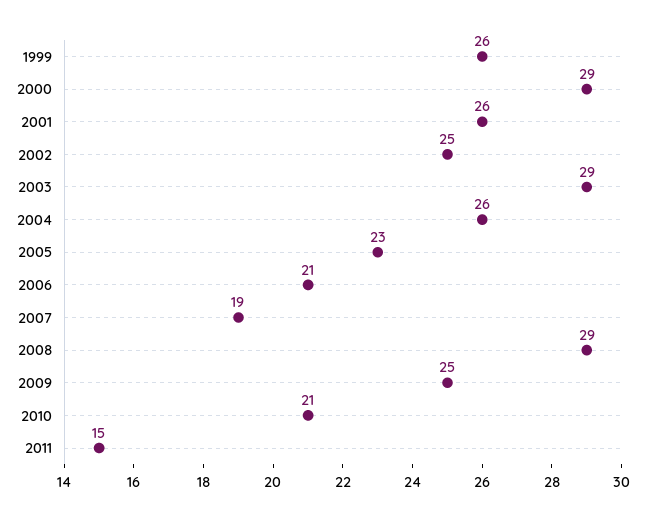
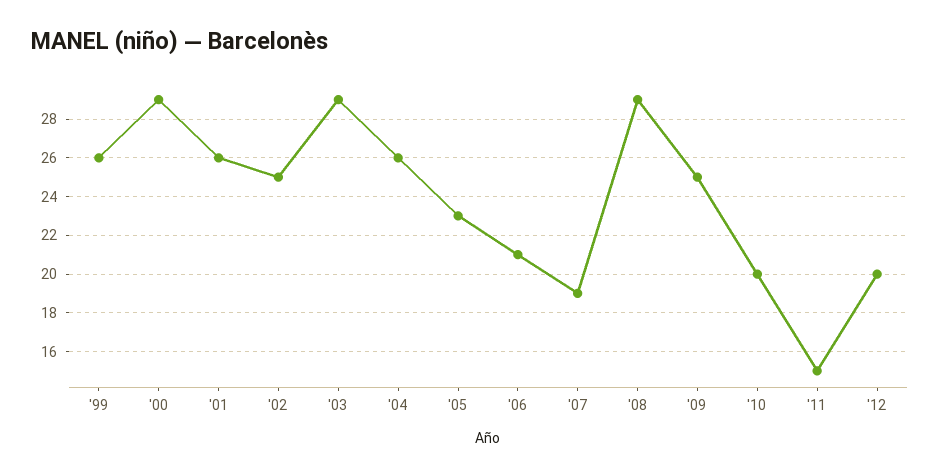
2010: 21 -> 20
'12: none -> 20

